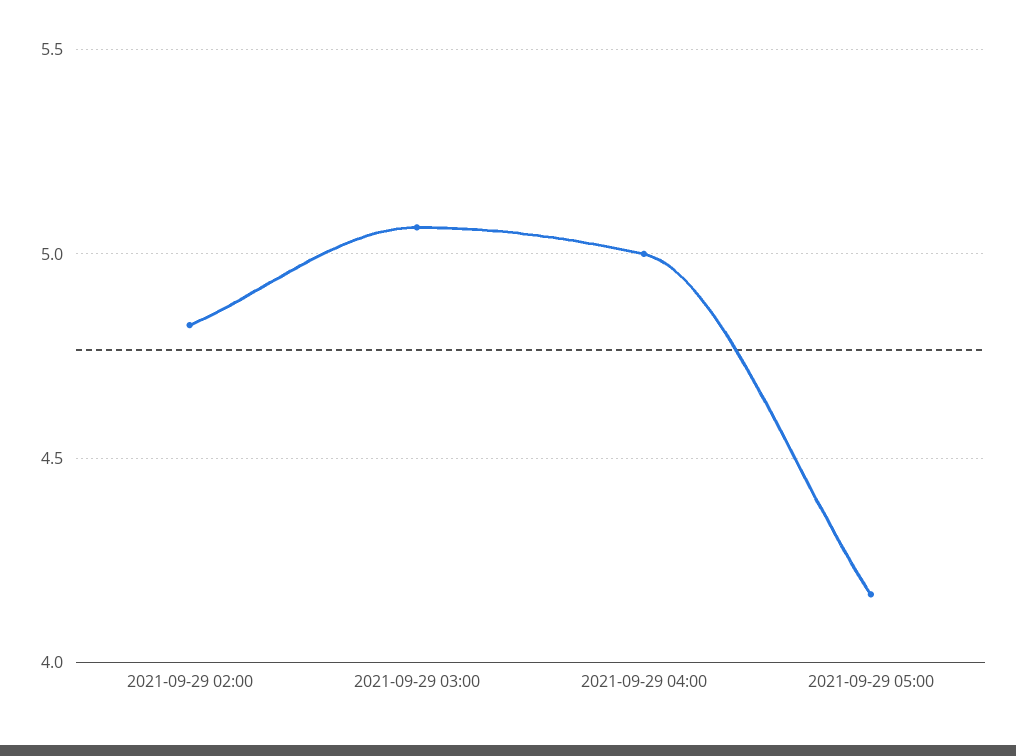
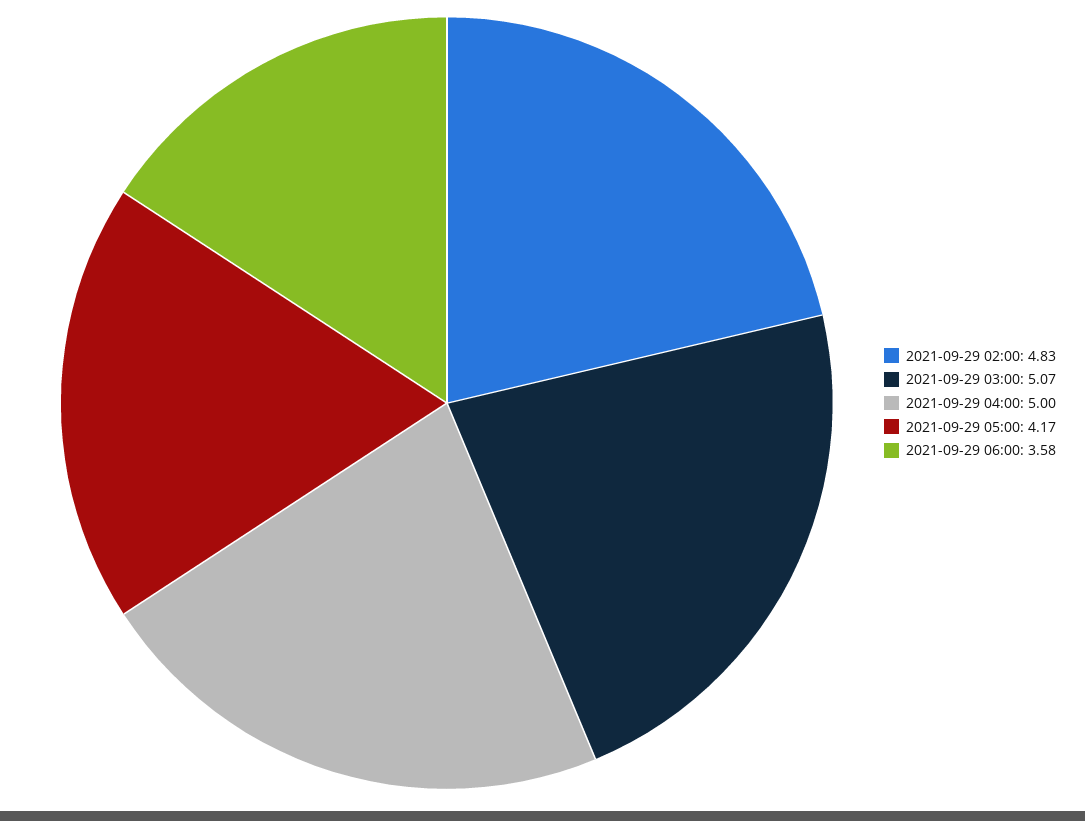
2021-09-29 06:00: none -> 3.58

